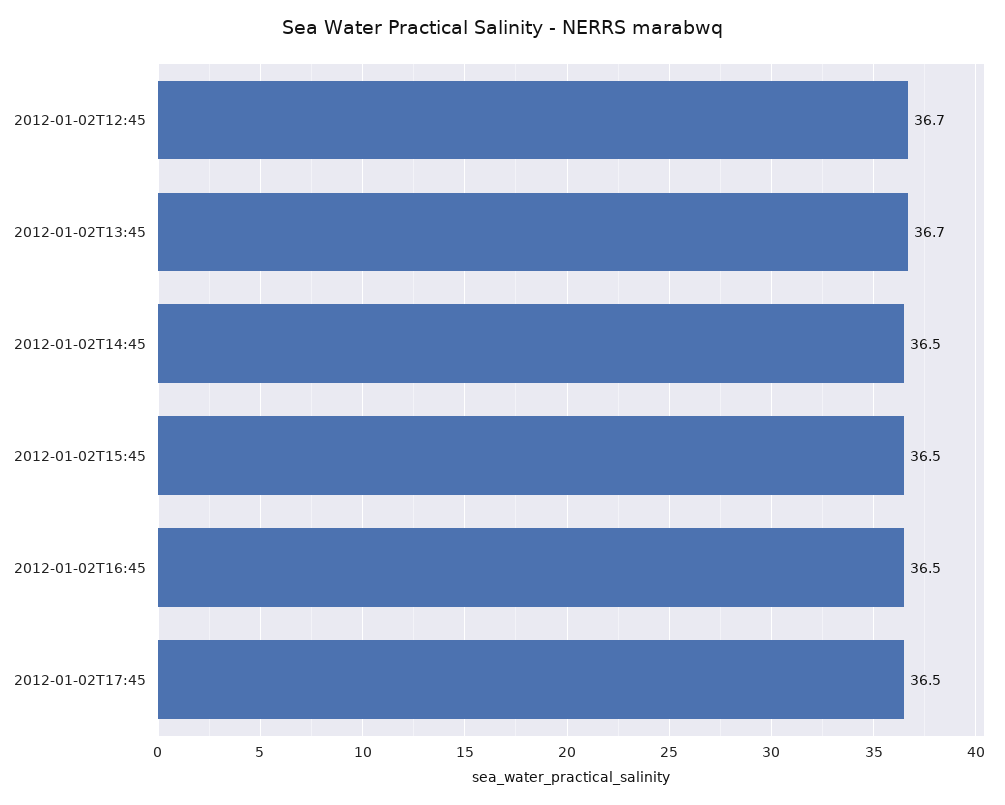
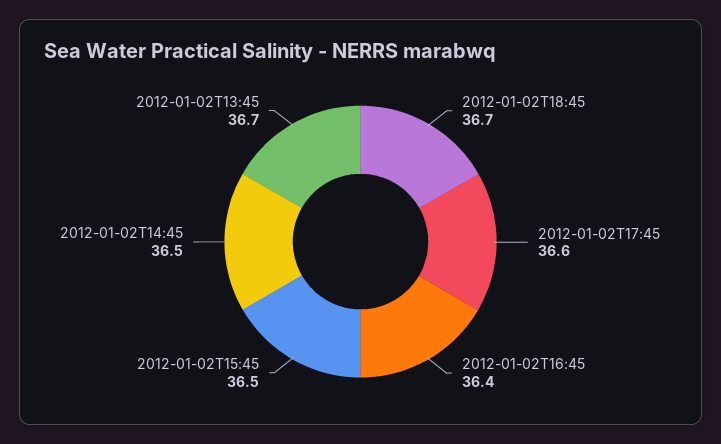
2012-01-02T12:45: 36.7 -> none
2012-01-02T16:45: 36.5 -> 36.4
2012-01-02T17:45: 36.5 -> 36.6
2012-01-02T18:45: none -> 36.7

